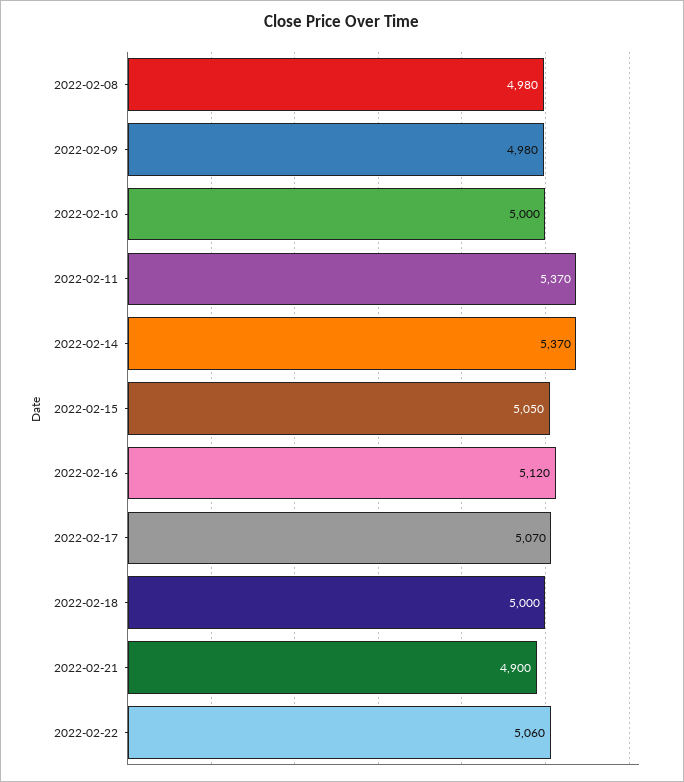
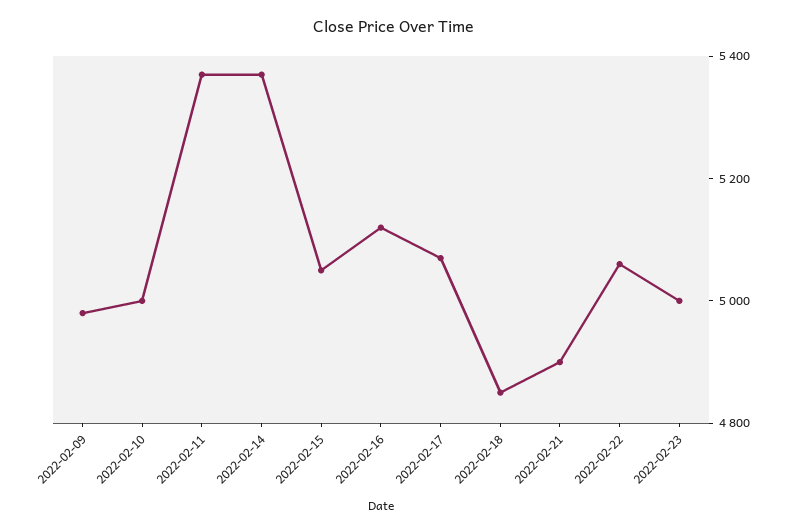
2022-02-08: 4980 -> none
2022-02-18: 5000 -> 4850
2022-02-23: none -> 5000

